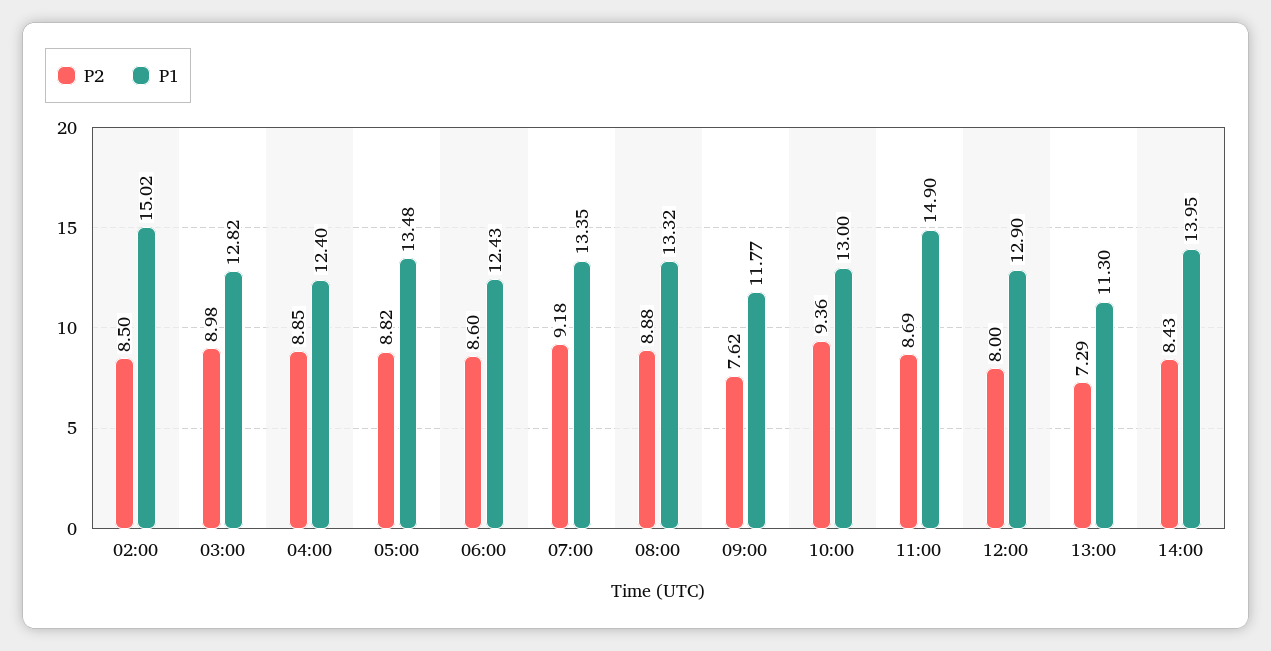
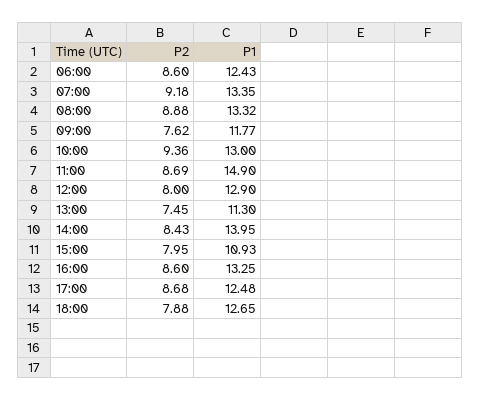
P2, 02:00: 8.5 -> none
P1, 02:00: 15.02 -> none
P2, 03:00: 8.98 -> none
P1, 03:00: 12.82 -> none
P2, 04:00: 8.85 -> none
P1, 04:00: 12.4 -> none
P2, 05:00: 8.82 -> none
P1, 05:00: 13.48 -> none
P2, 13:00: 7.29 -> 7.45
P2, 15:00: none -> 7.95
P1, 15:00: none -> 10.93
P2, 16:00: none -> 8.6
P1, 16:00: none -> 13.25
P2, 17:00: none -> 8.68
P1, 17:00: none -> 12.48
P2, 18:00: none -> 7.88
P1, 18:00: none -> 12.65

